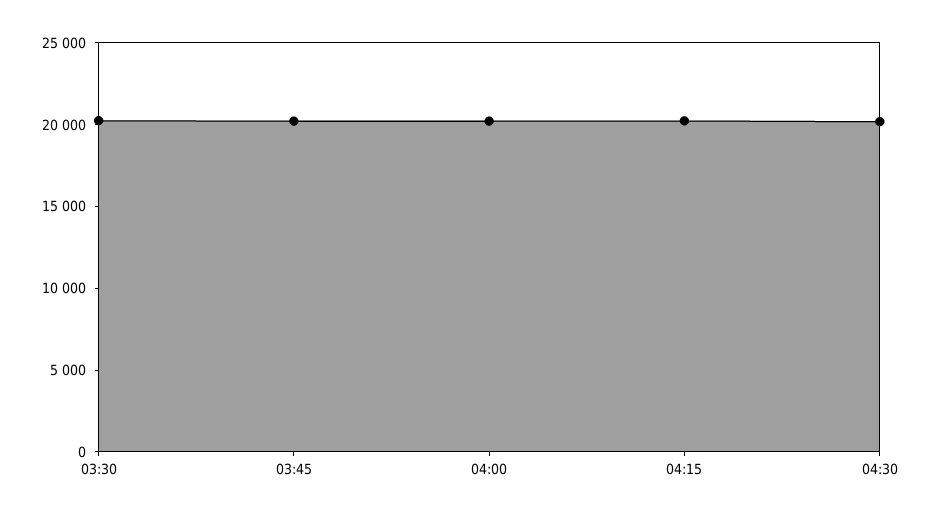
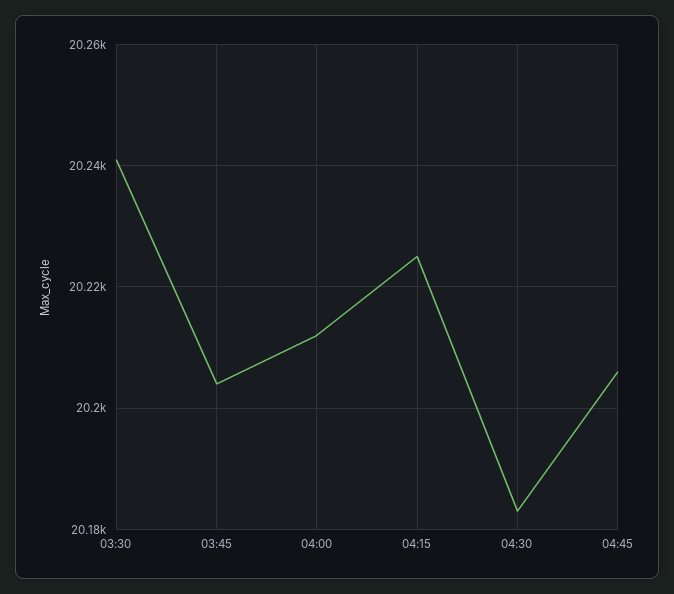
04:45: none -> 20205

